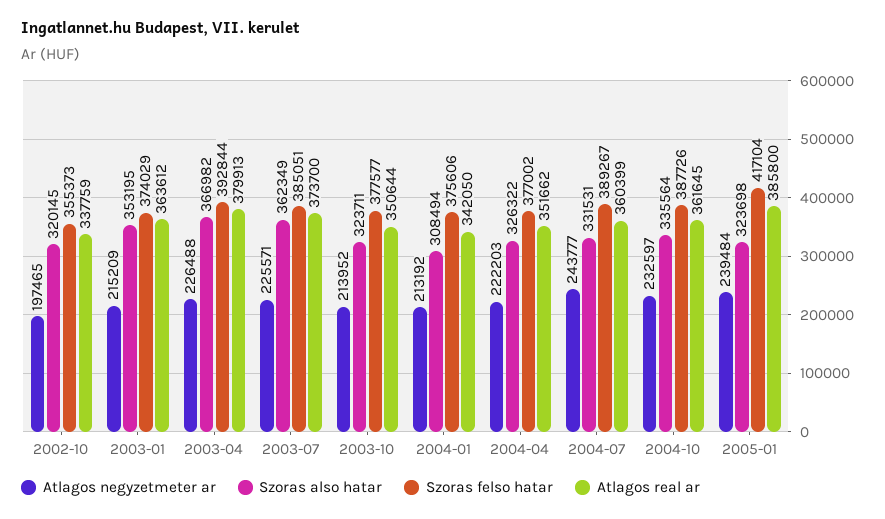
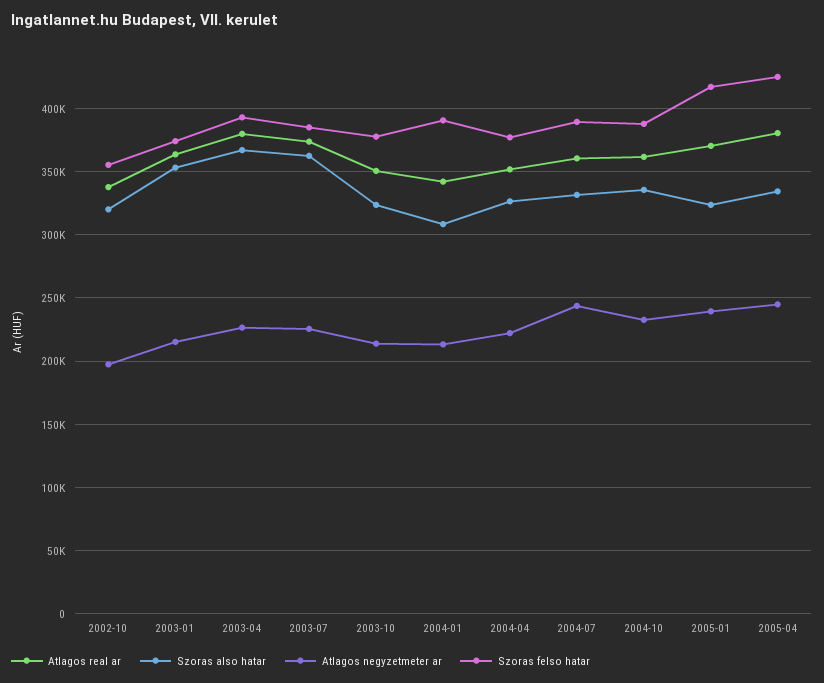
Szoras felso hatar, 2004-01: 375606 -> 390000
Atlagos real ar, 2005-01: 385800 -> 370000
Atlagos real ar, 2005-04: none -> 380000
Szoras also hatar, 2005-04: none -> 335000
Atlagos negyzetmeter ar, 2005-04: none -> 245000
Szoras felso hatar, 2005-04: none -> 425000

